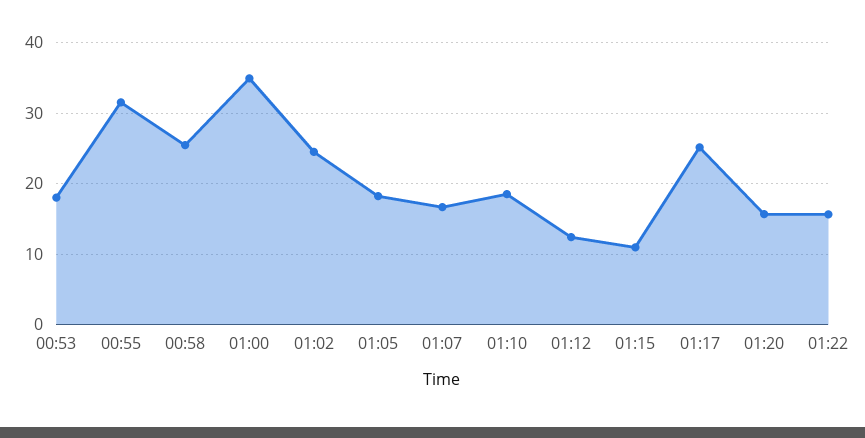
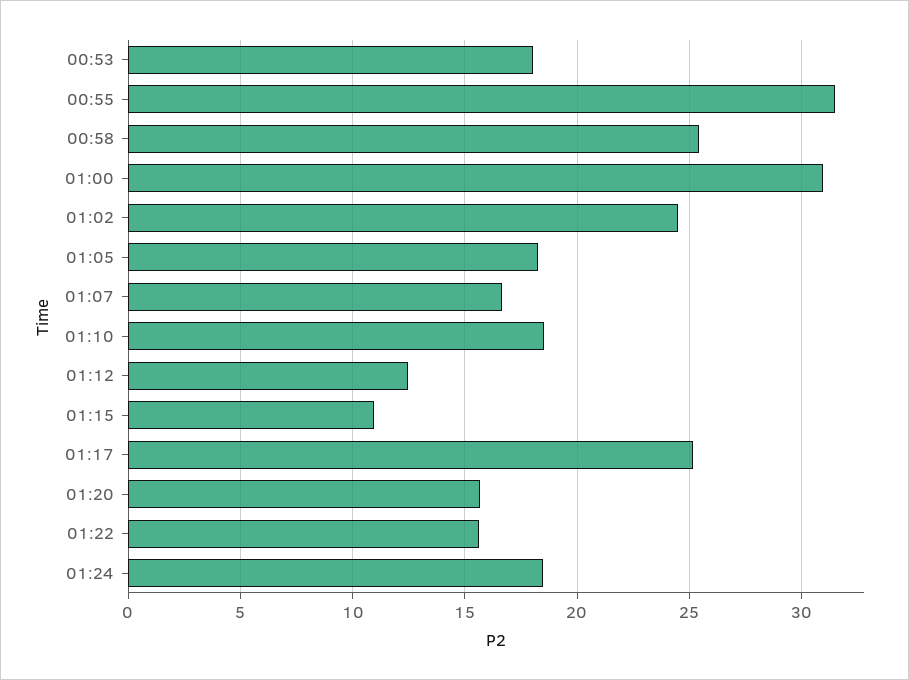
01:00: 35 -> 31
01:24: none -> 18.5

